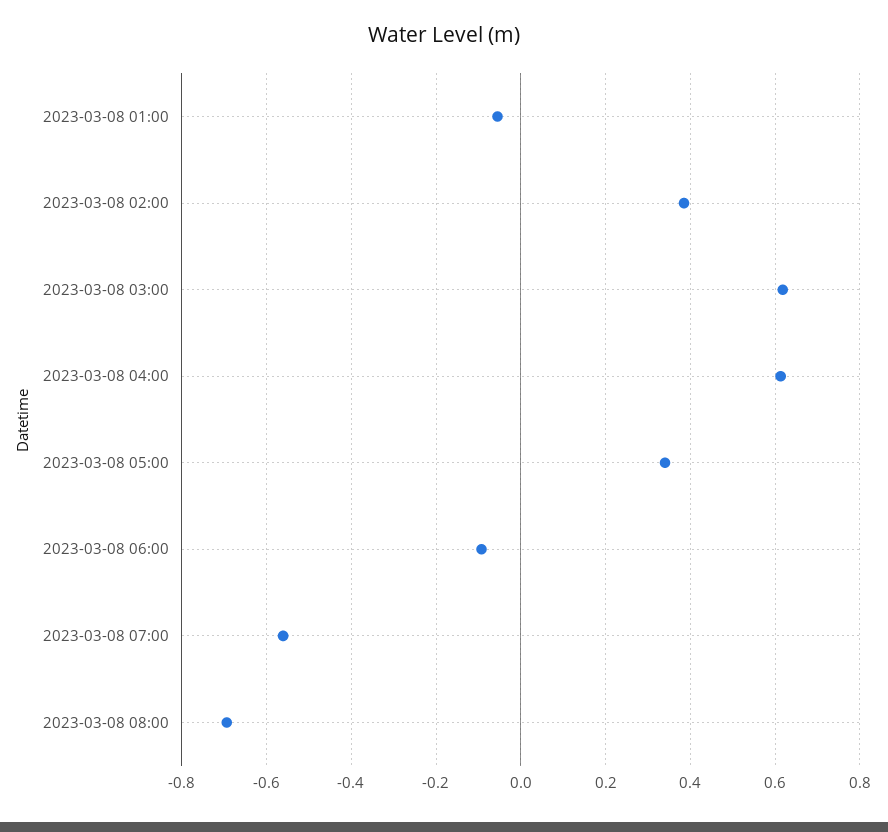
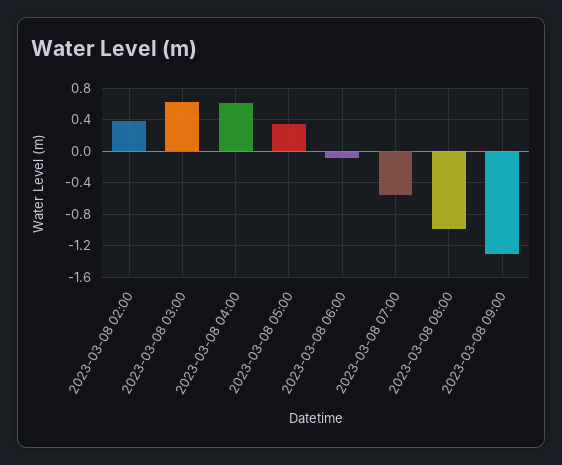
2023-03-08 01:00: -0.06 -> none
2023-03-08 08:00: -0.7 -> -1
2023-03-08 09:00: none -> -1.3

